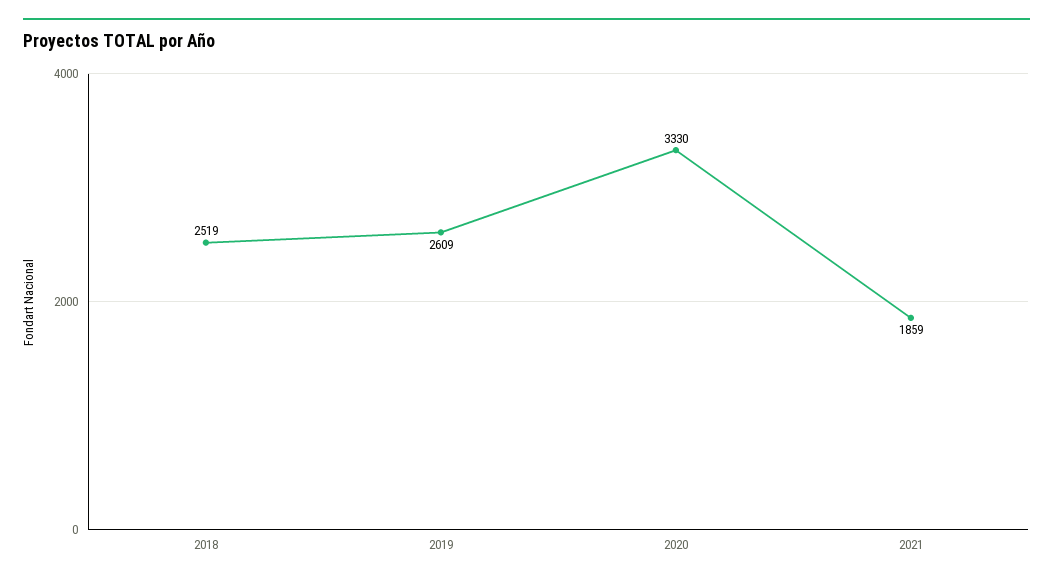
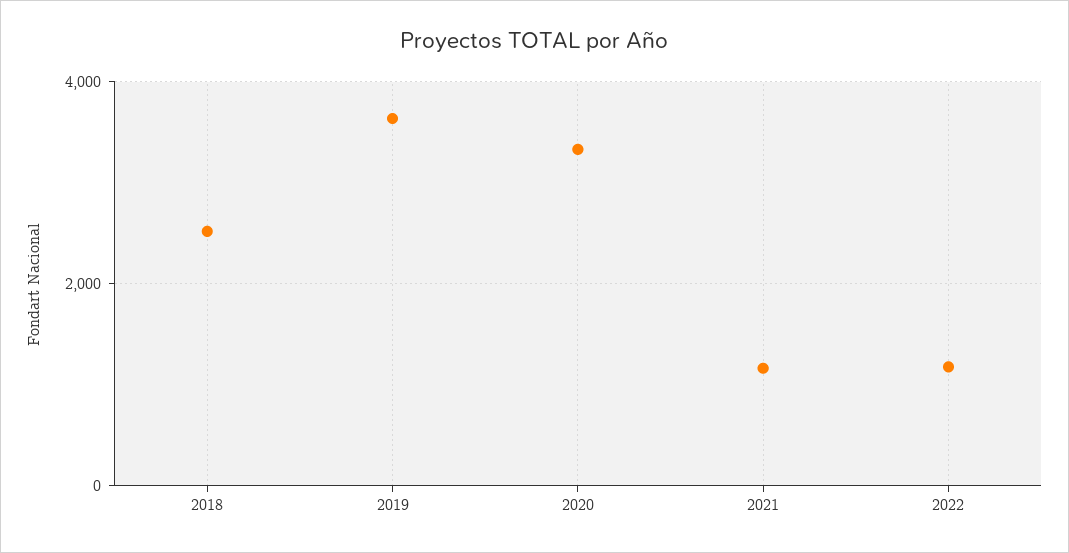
2019: 2609 -> 3600
2021: 1859 -> 1200
2022: none -> 1200

